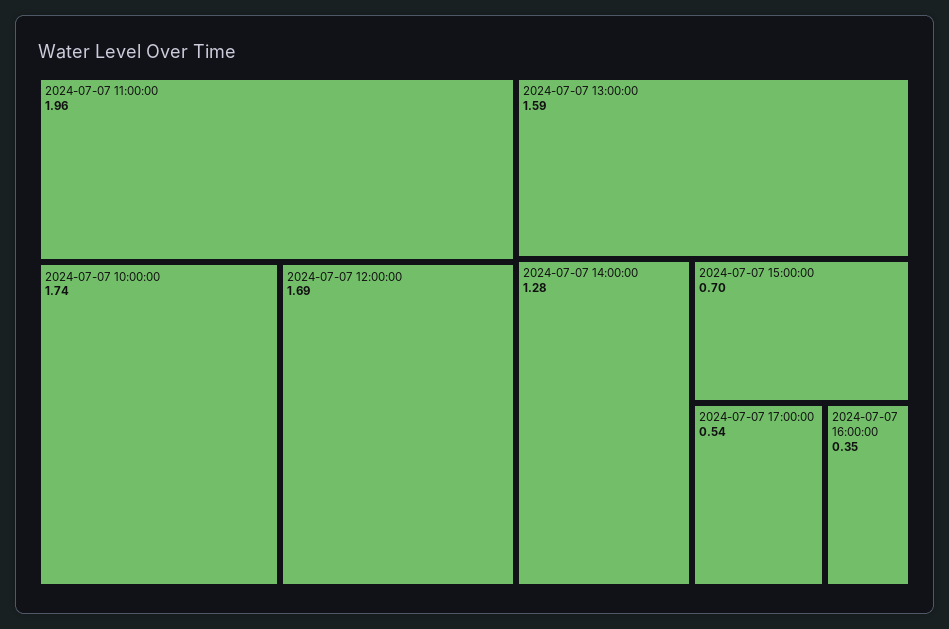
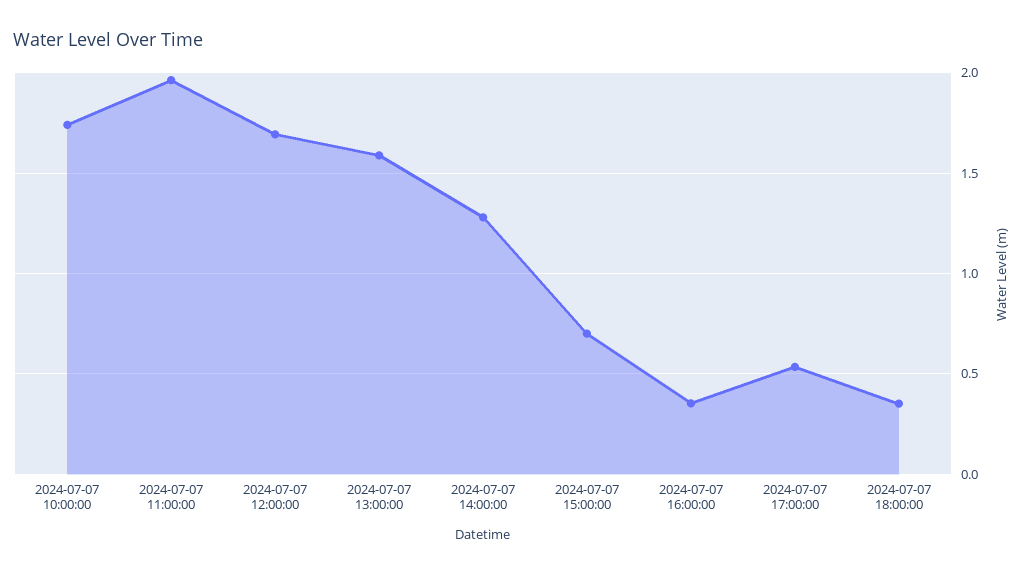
2024-07-07 18:00:00: none -> 0.35

